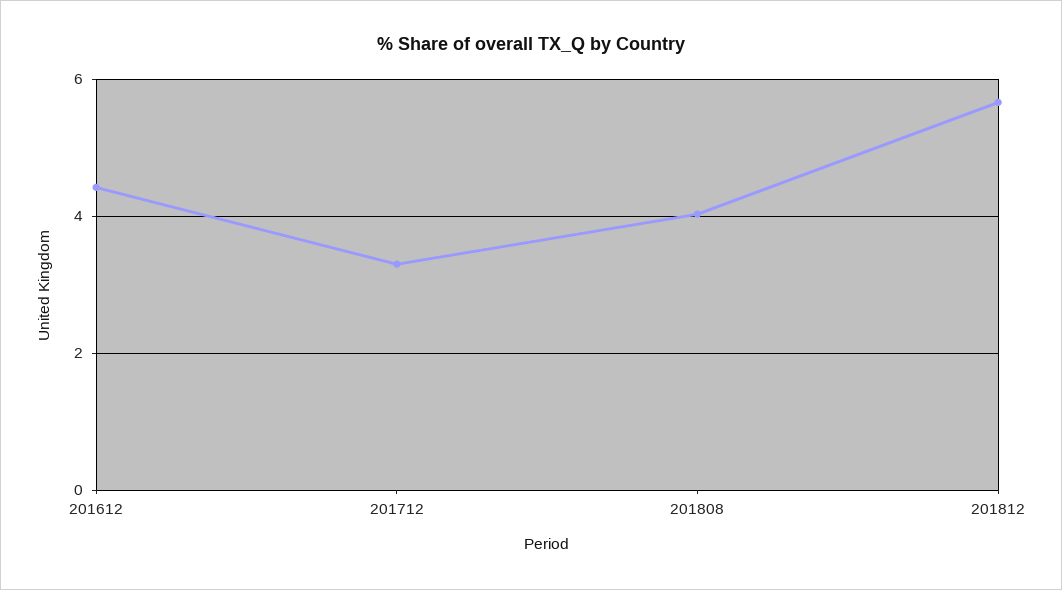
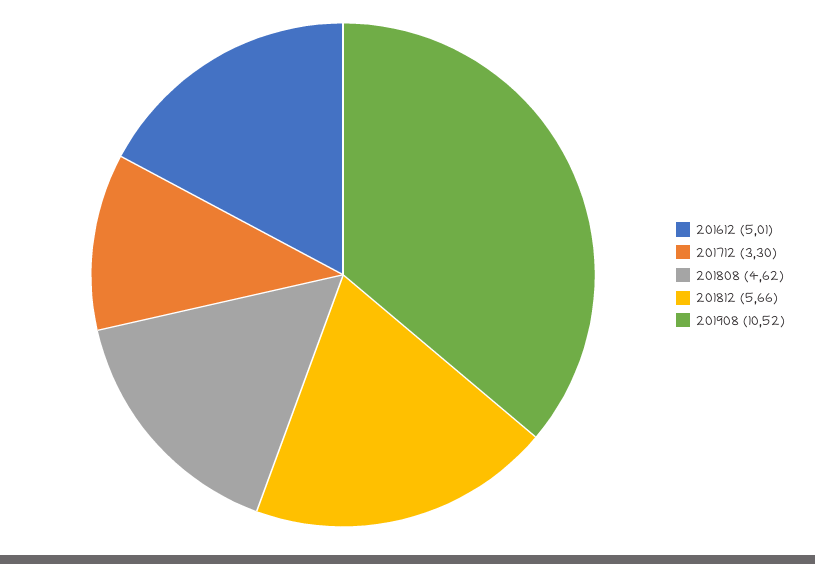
201612: 4.4 -> 5.01
201808: 4 -> 4.62
201908: none -> 10.52

